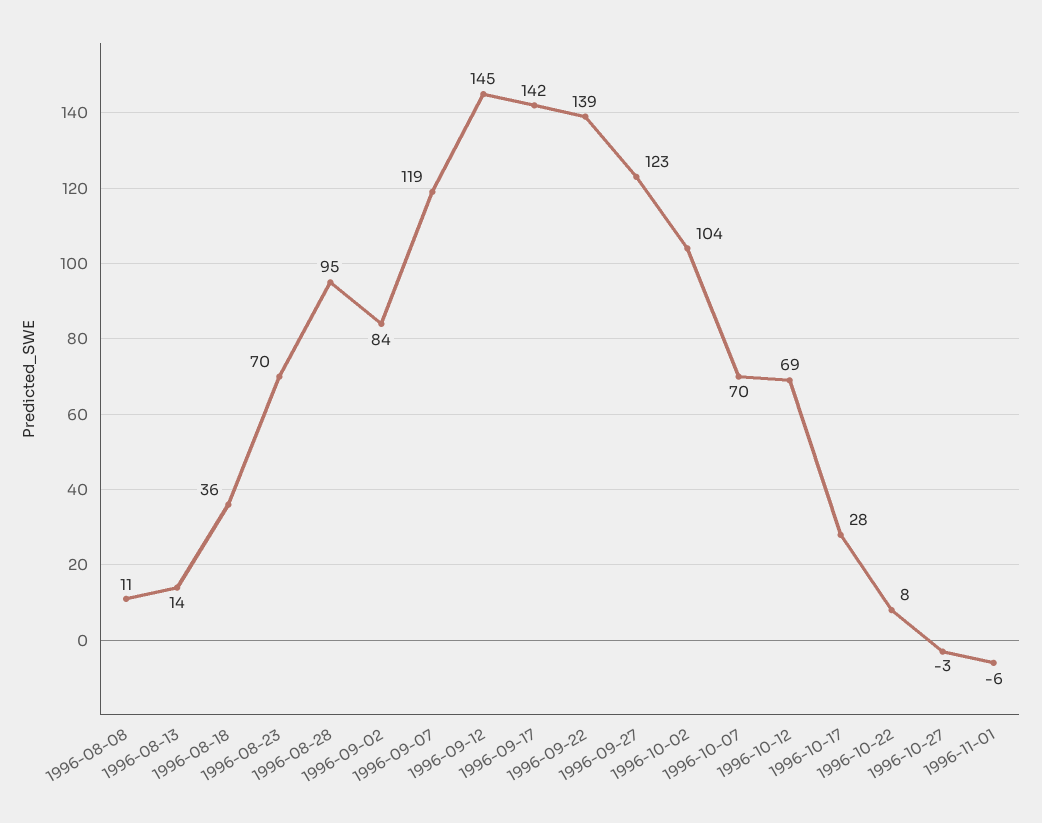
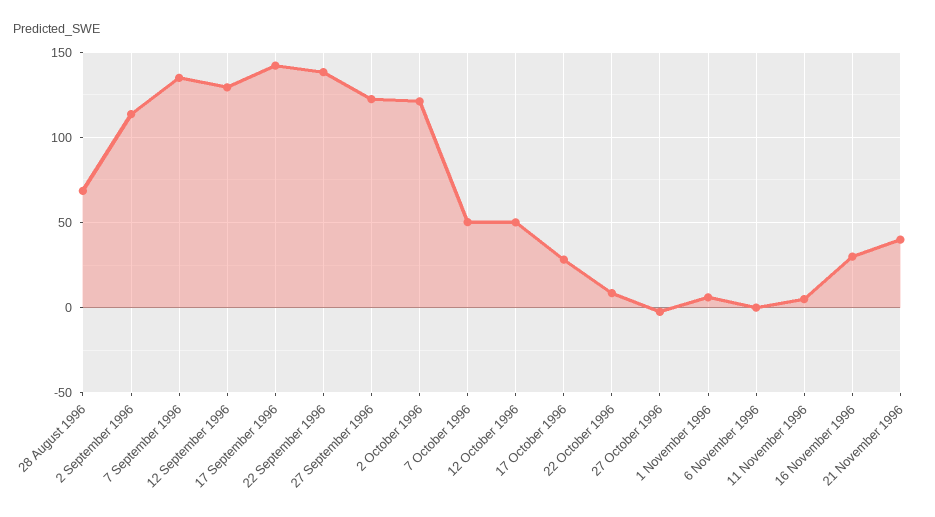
1996-08-08: 11 -> none
1996-08-13: 14 -> none
1996-08-18: 36 -> none
1996-08-23: 70 -> none
1996-08-28: 95 -> 70
1996-09-02: 84 -> 115
1996-09-07: 119 -> 135
1996-09-12: 145 -> 130
1996-10-02: 104 -> 120
1996-10-07: 70 -> 50
1996-10-12: 69 -> 50
1996-11-01: -6 -> 5
6 November 1996: none -> 0
11 November 1996: none -> 5
16 November 1996: none -> 30
21 November 1996: none -> 40

